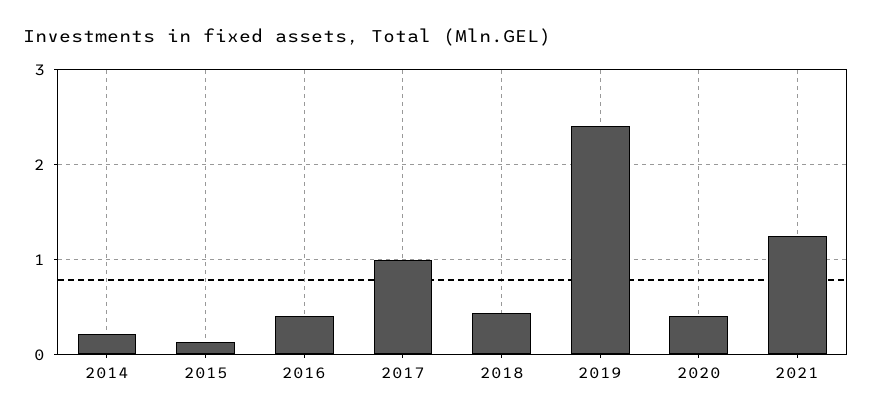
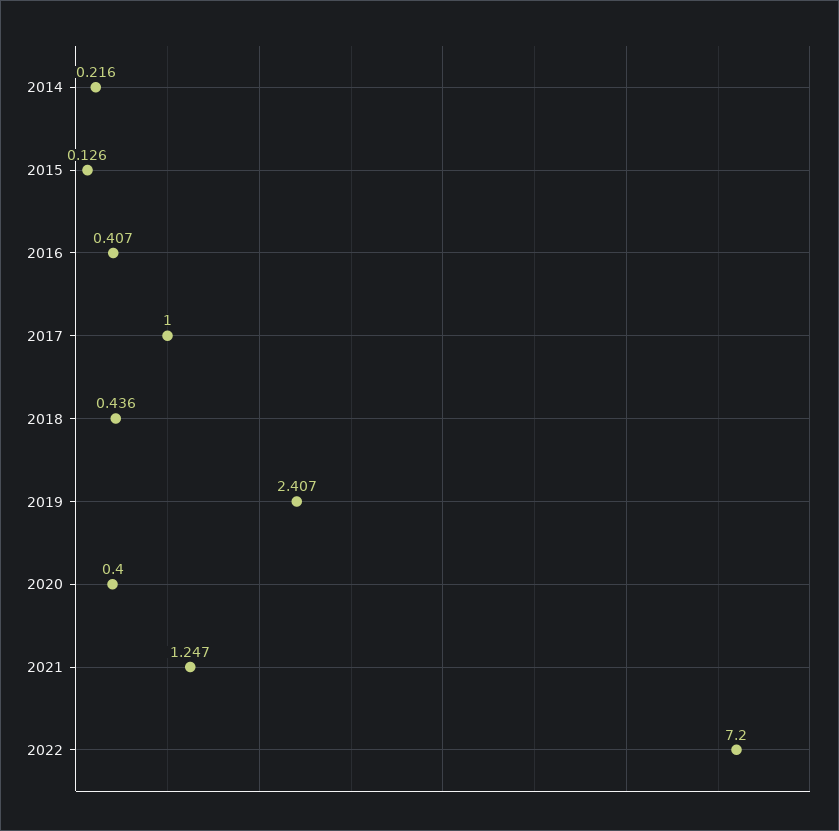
2022: none -> 7.2

